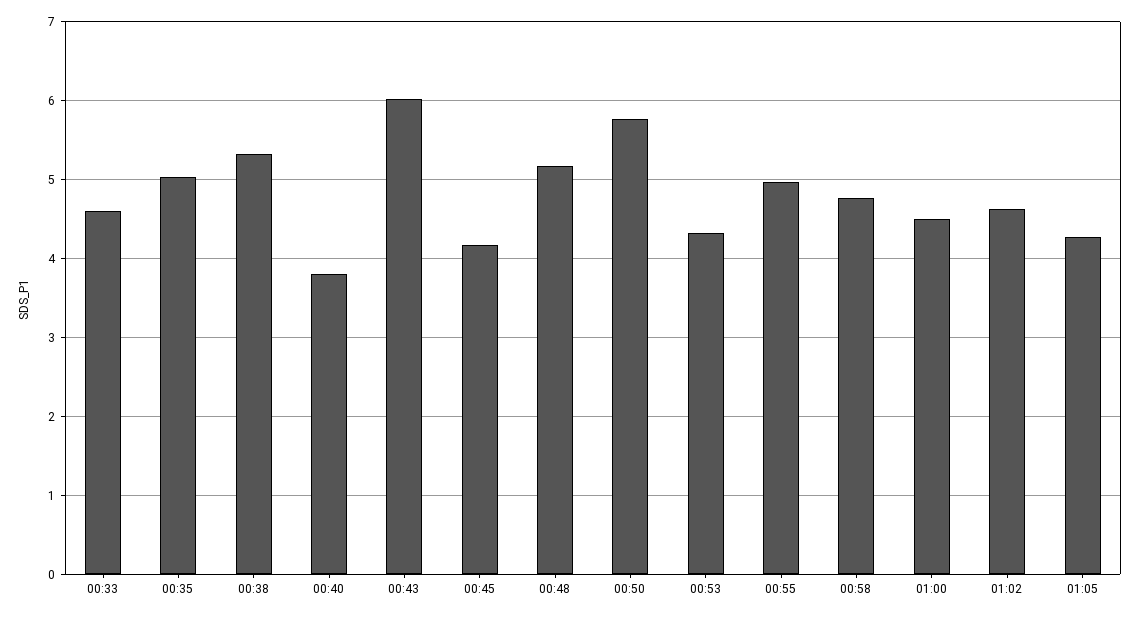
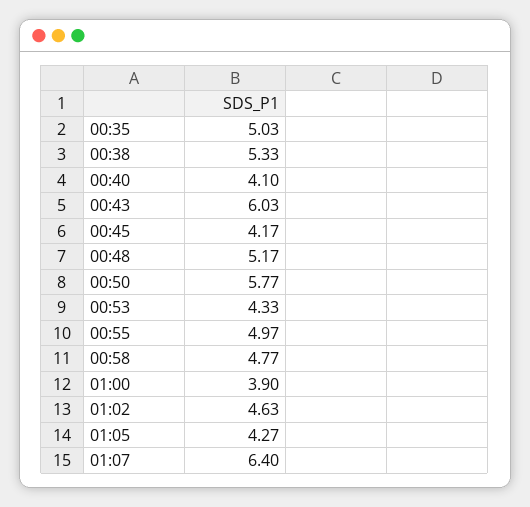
00:33: 4.6 -> none
00:40: 3.8 -> 4.1
01:00: 4.5 -> 3.9
01:07: none -> 6.4

